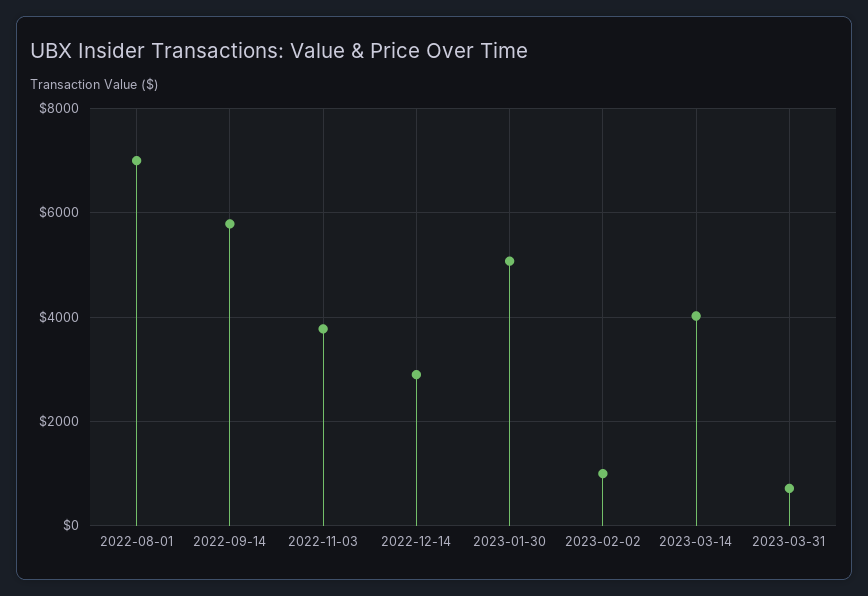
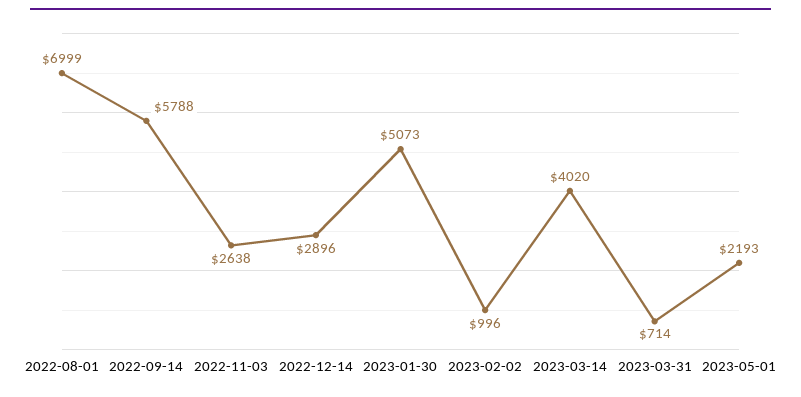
2022-11-03: 3800 -> 2638
2023-05-01: none -> 2193

